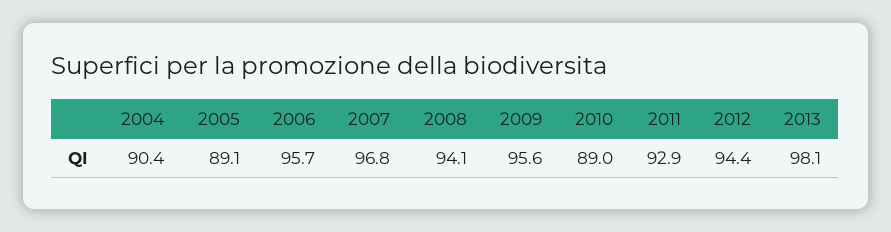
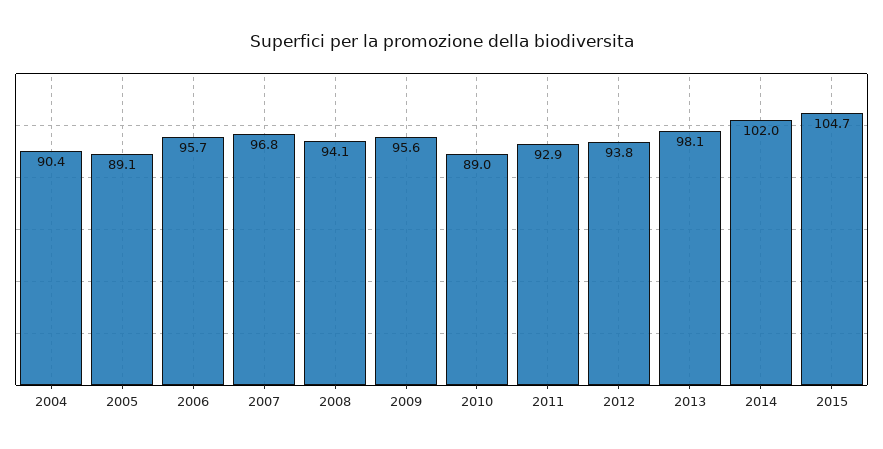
2012: 94.4 -> 93.8
2014: none -> 102
2015: none -> 104.7

